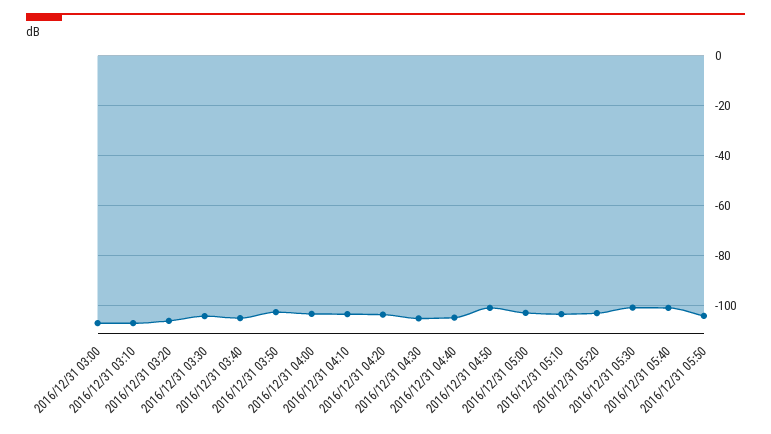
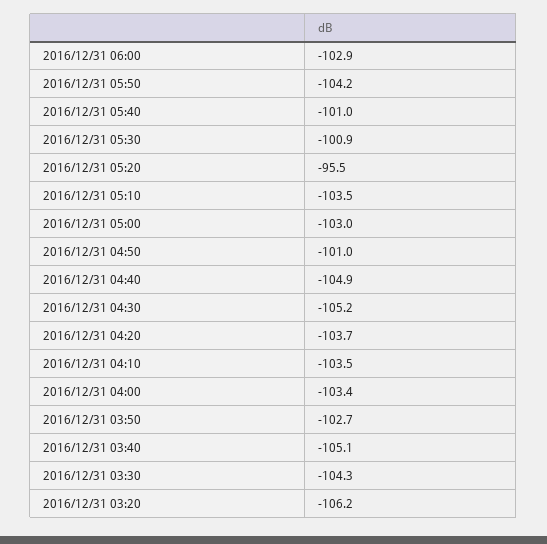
2016/12/31 03:00: -107.5 -> none
2016/12/31 03:10: -107.5 -> none
2016/12/31 05:20: -102.5 -> -95.5
2016/12/31 06:00: none -> -102.9

